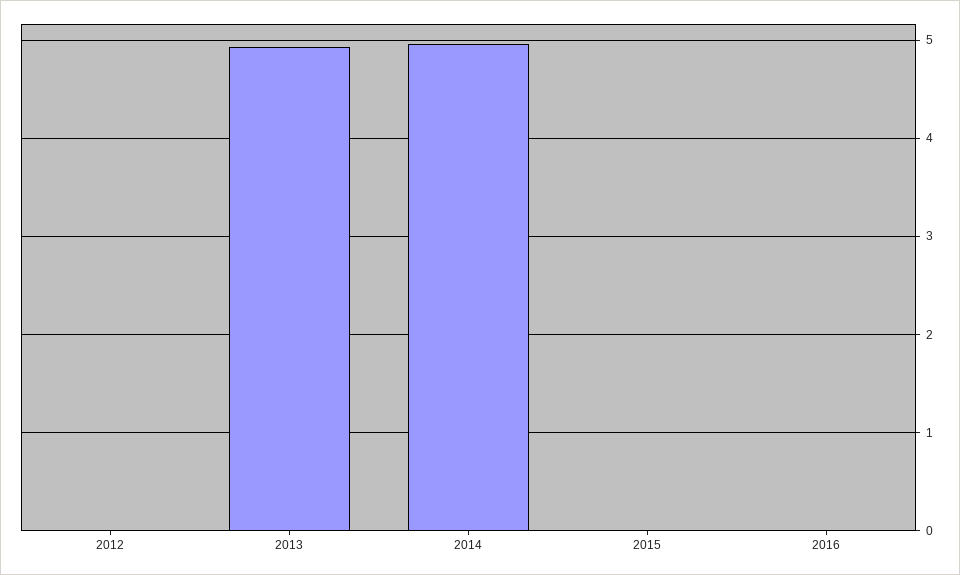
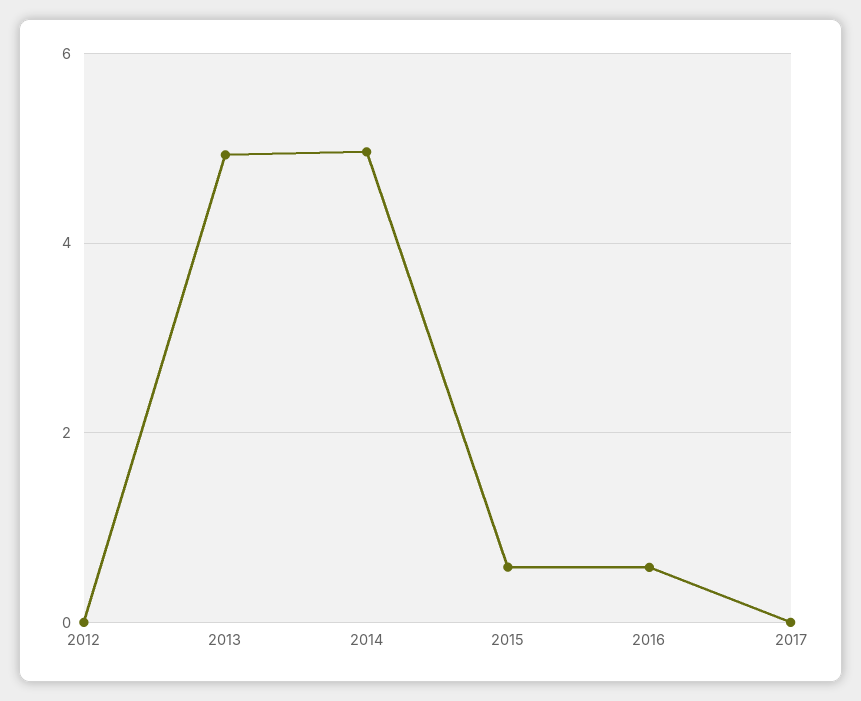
2015: 0 -> 0.6
2016: 0 -> 0.6
2017: none -> 0

